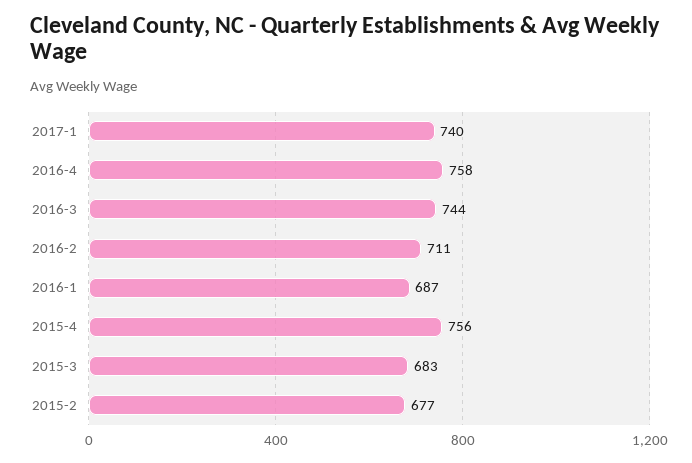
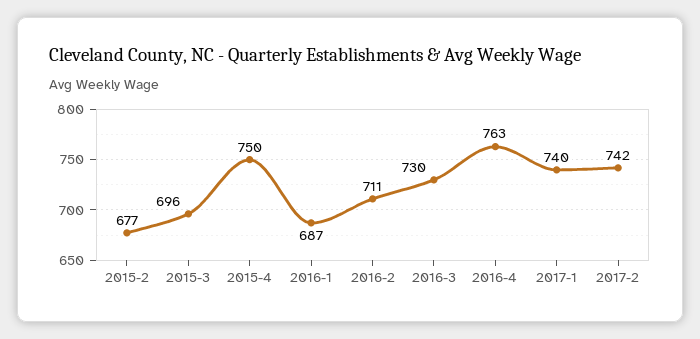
2016-4: 758 -> 763
2016-3: 744 -> 730
2015-4: 756 -> 750
2015-3: 683 -> 696
2017-2: none -> 742

